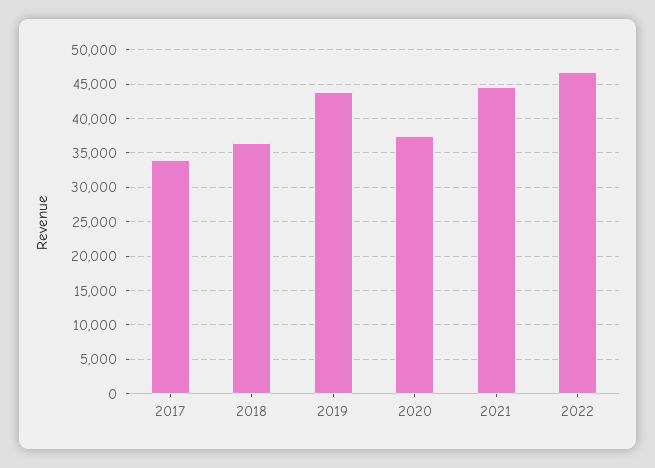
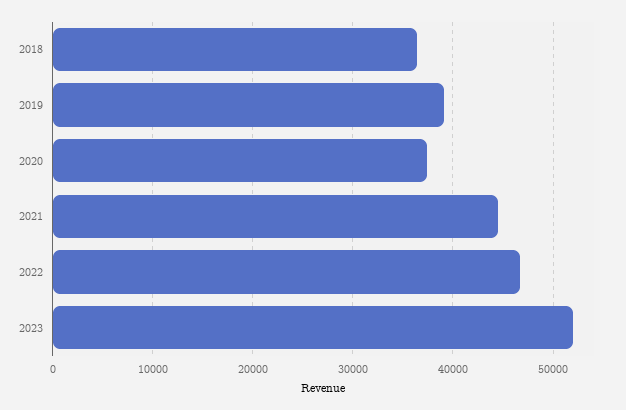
2017: 34000 -> none
2019: 44000 -> 39000
2023: none -> 52000

